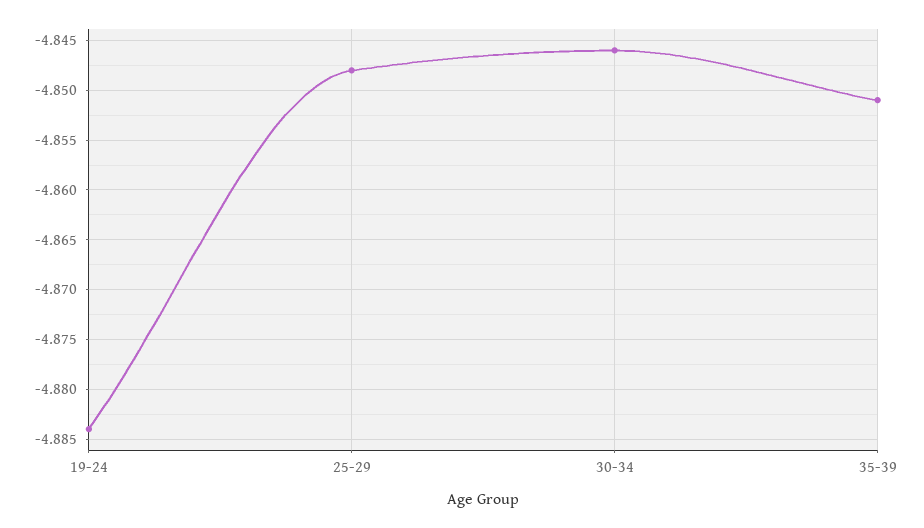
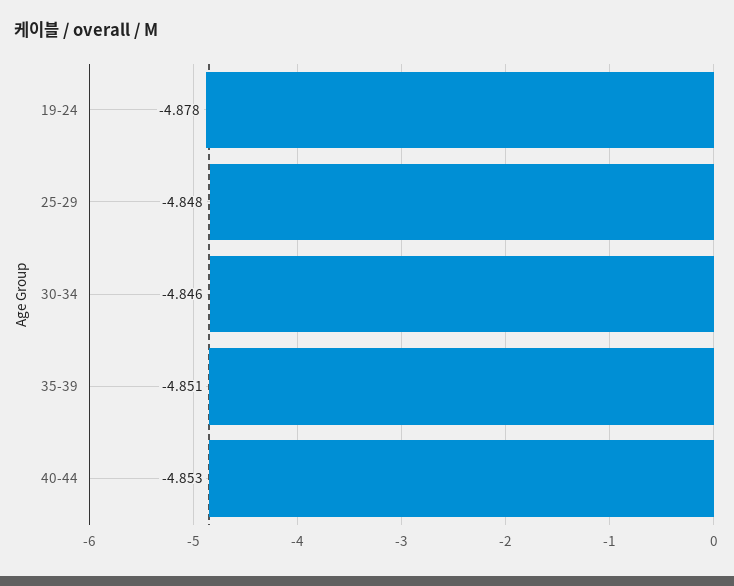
19-24: -4.884 -> -4.878
40-44: none -> -4.853

